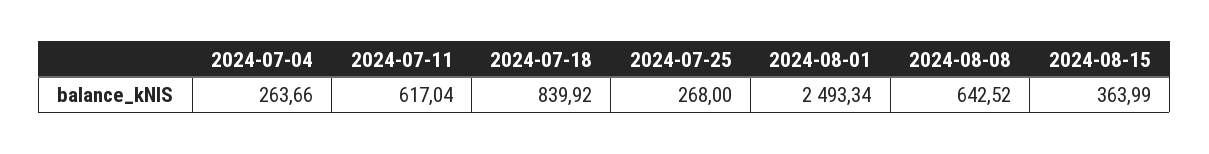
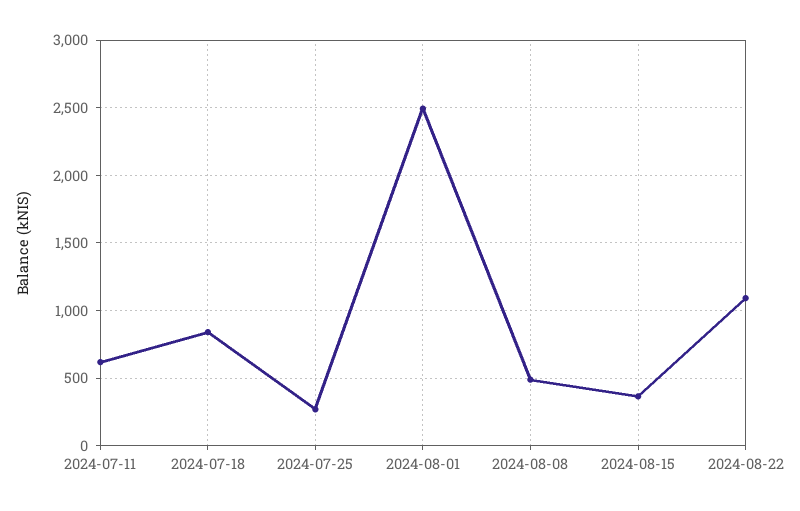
2024-07-04: 263.66 -> none
2024-08-08: 642.52 -> 500
2024-08-22: none -> 1100

